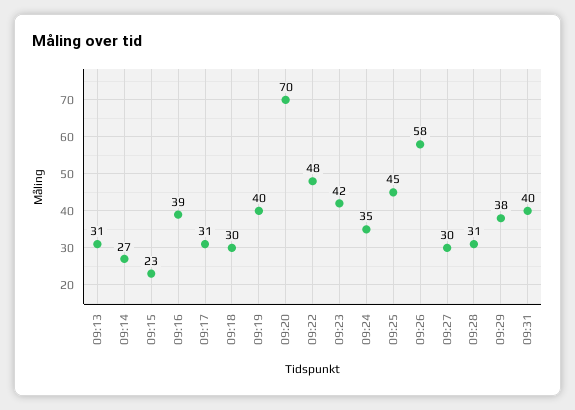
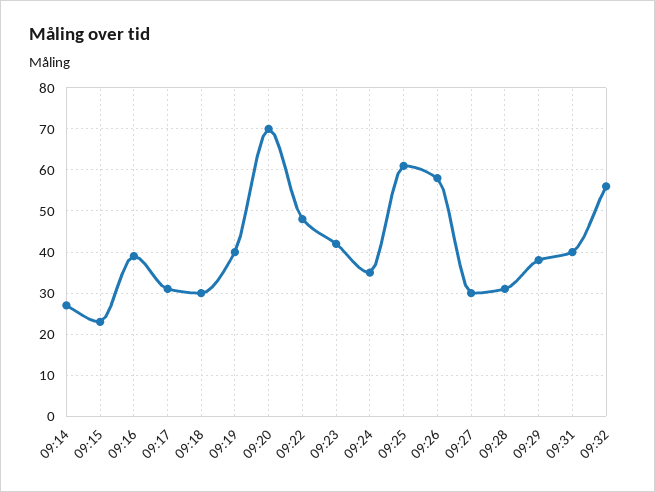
09:13: 31 -> none
09:25: 45 -> 60
09:32: none -> 55

